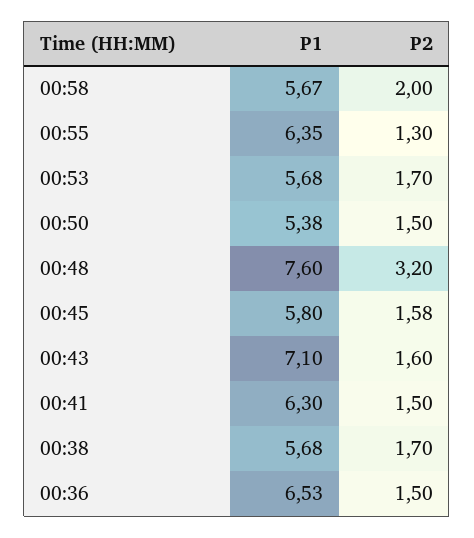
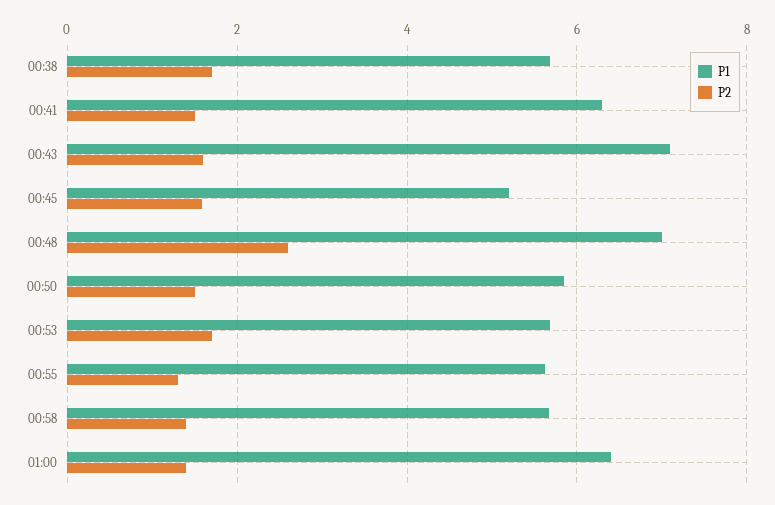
P2, 00:58: 2 -> 1.4
P1, 00:55: 6.35 -> 5.6
P1, 00:50: 5.38 -> 5.8
P1, 00:48: 7.6 -> 7
P2, 00:48: 3.2 -> 2.6
P1, 00:45: 5.8 -> 5.2
P1, 00:36: 6.53 -> none
P2, 00:36: 1.5 -> none
P1, 01:00: none -> 6.4
P2, 01:00: none -> 1.4

